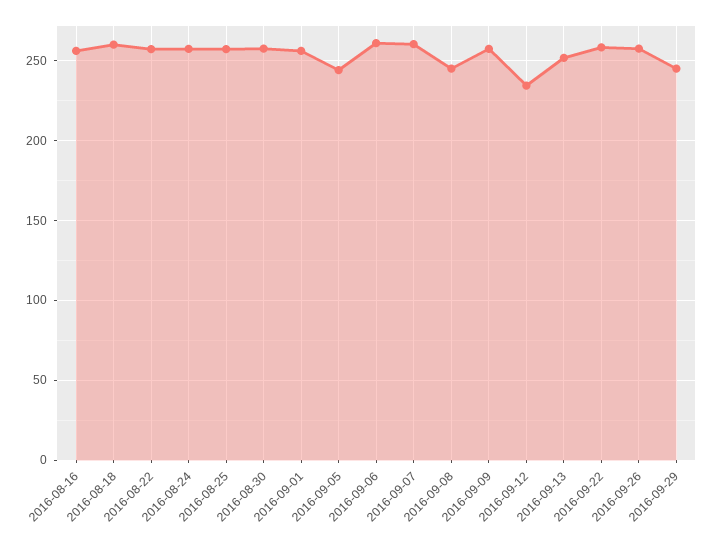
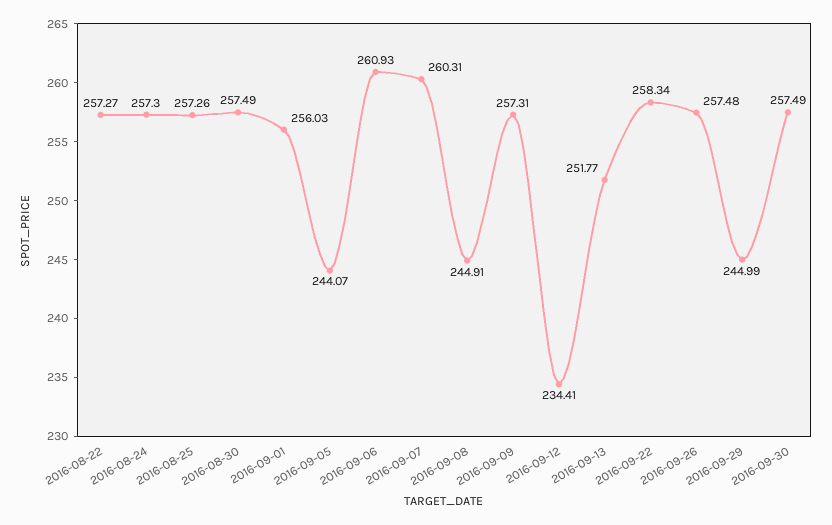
2016-08-16: 255 -> none
2016-08-18: 260 -> none
2016-09-30: none -> 257.49

